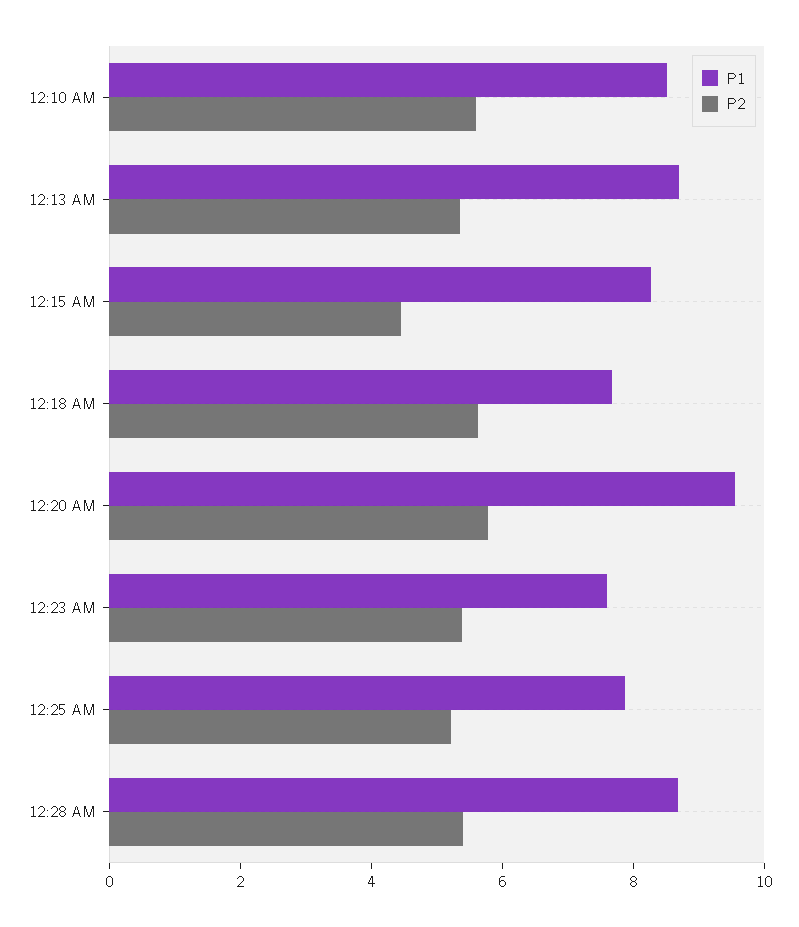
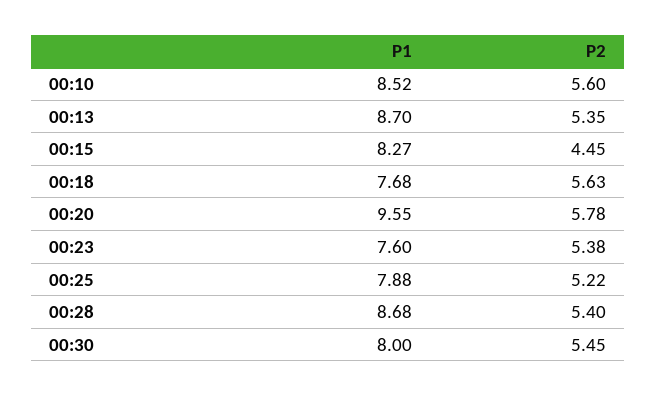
P1, 00:30: none -> 8
P2, 00:30: none -> 5.45

